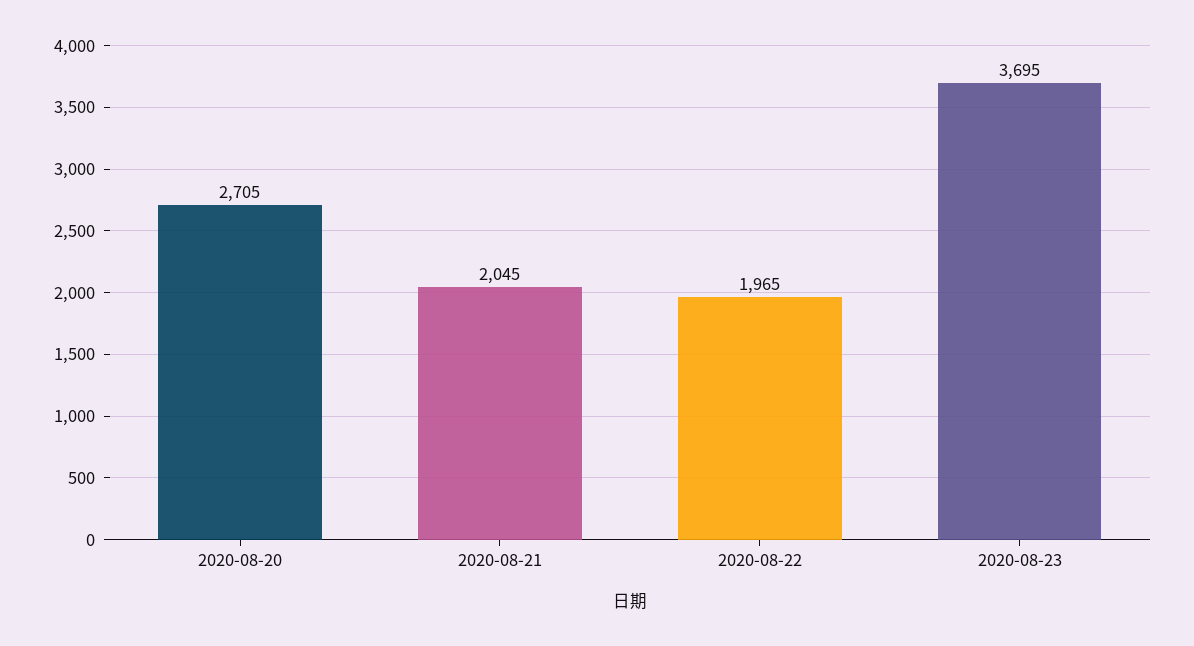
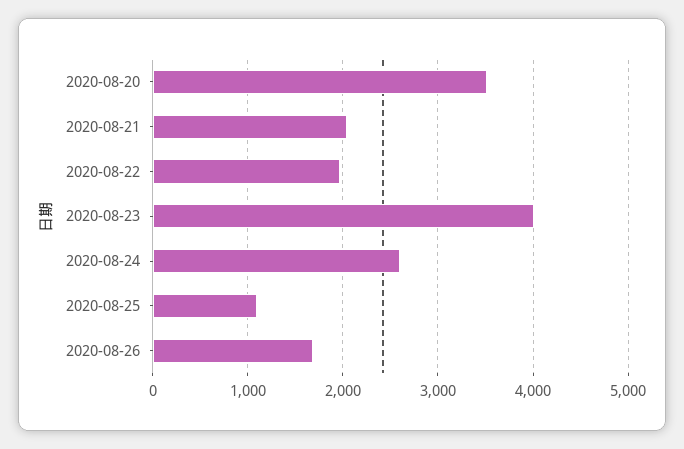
2020-08-20: 2705 -> 3500
2020-08-23: 3695 -> 4000
2020-08-24: none -> 2600
2020-08-25: none -> 1100
2020-08-26: none -> 1700

